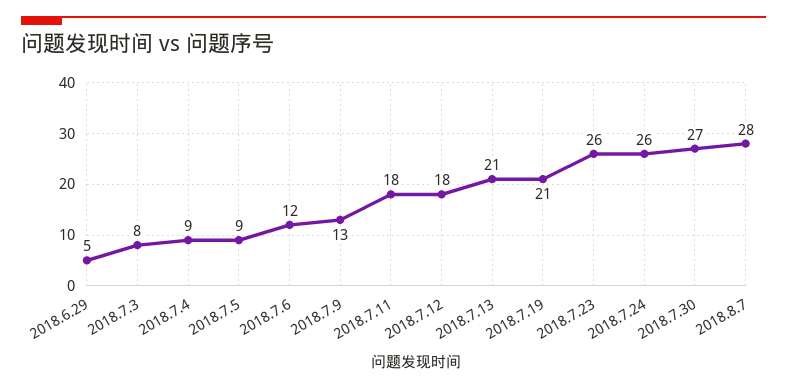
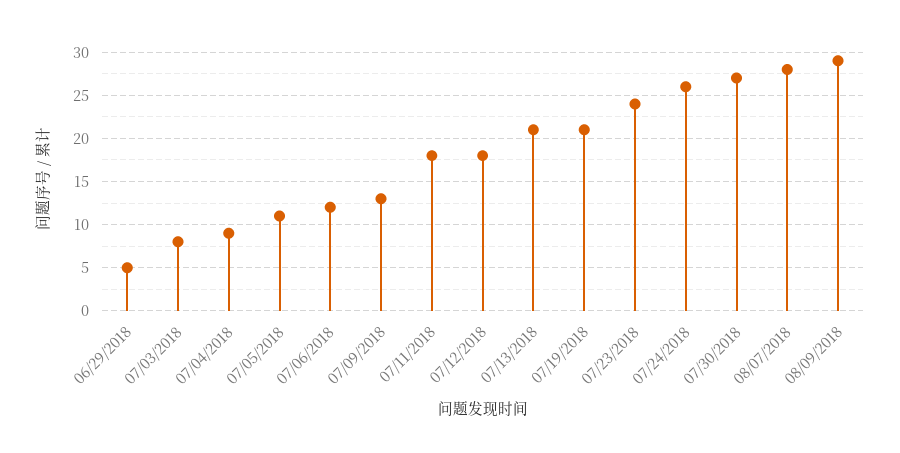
2018.7.5: 9 -> 11
2018.7.23: 26 -> 24
08/09/2018: none -> 29

